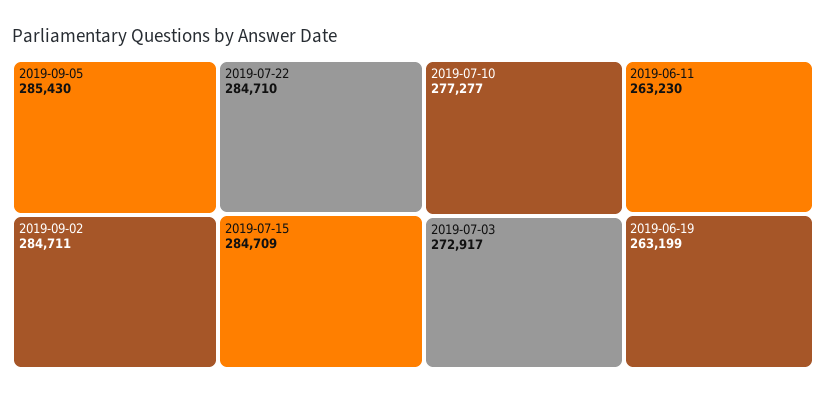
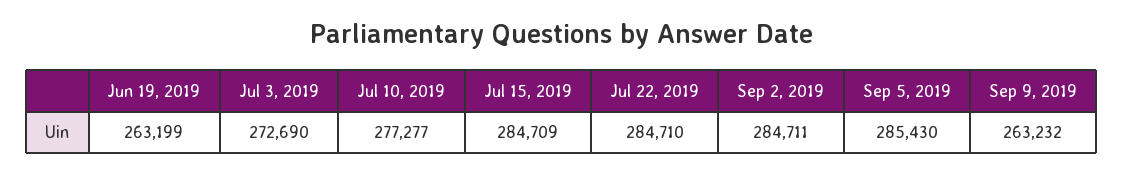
2019-07-03: 272917 -> 272690
2019-06-11: 263230 -> none
Sep 9, 2019: none -> 263232

